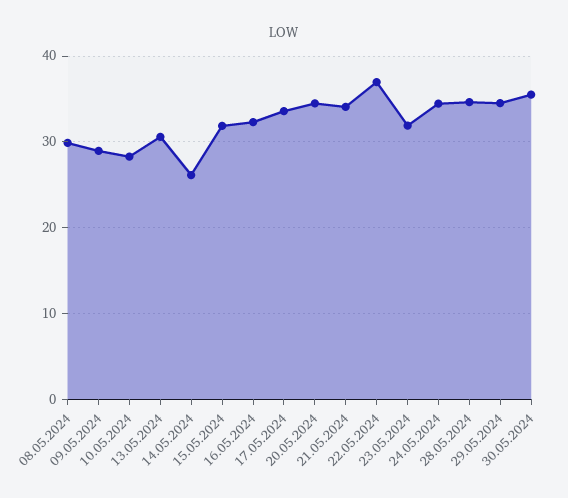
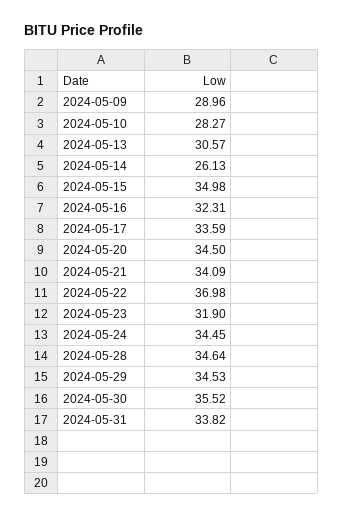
08.05.2024: 30 -> none
15.05.2024: 32 -> 34.98
2024-05-31: none -> 33.82

